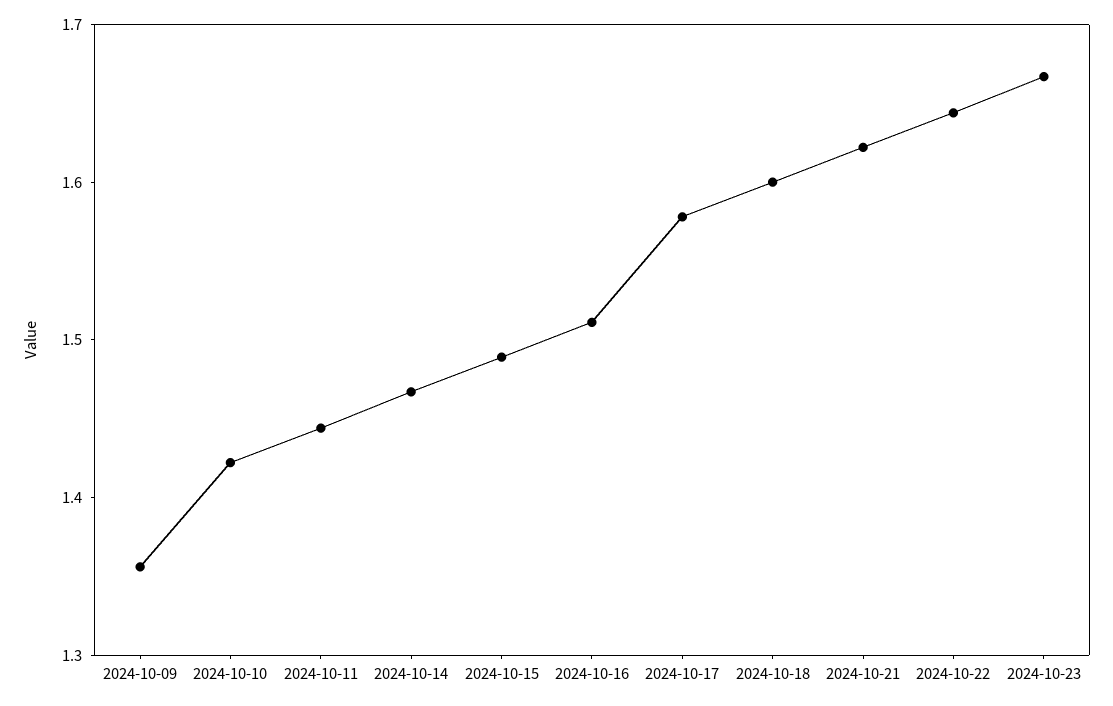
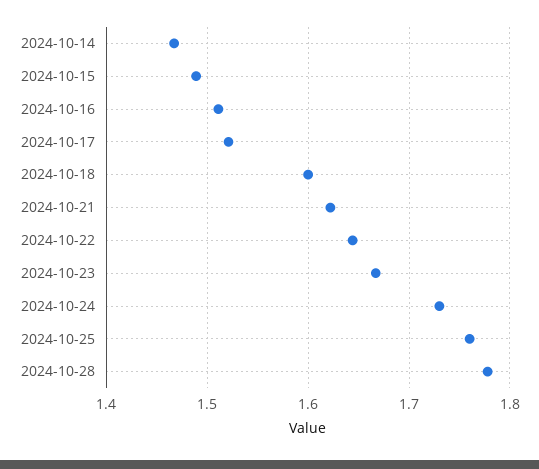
2024-10-09: 1.36 -> none
2024-10-10: 1.42 -> none
2024-10-11: 1.44 -> none
2024-10-17: 1.58 -> 1.52
2024-10-24: none -> 1.73
2024-10-25: none -> 1.76
2024-10-28: none -> 1.78

